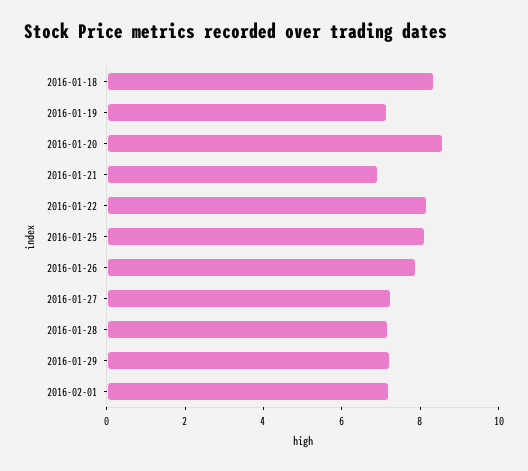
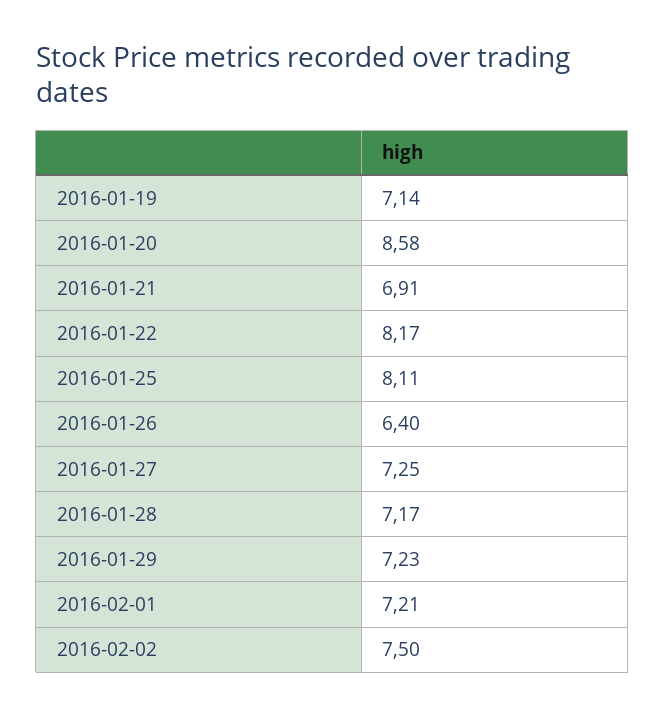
2016-01-18: 8.5 -> none
2016-01-26: 8 -> 6.4
2016-02-02: none -> 7.5

